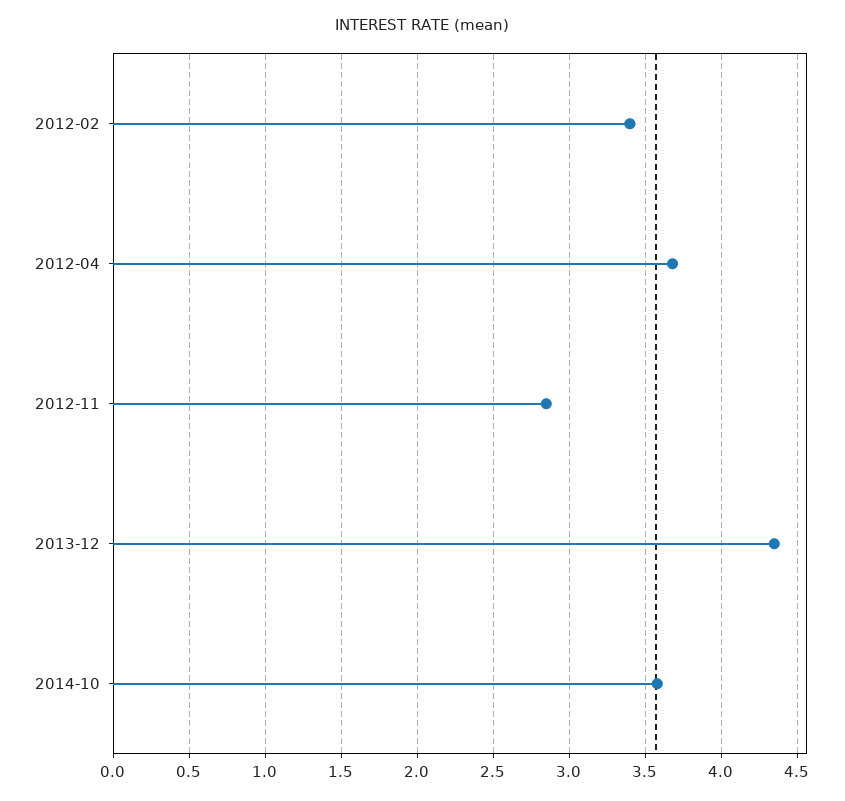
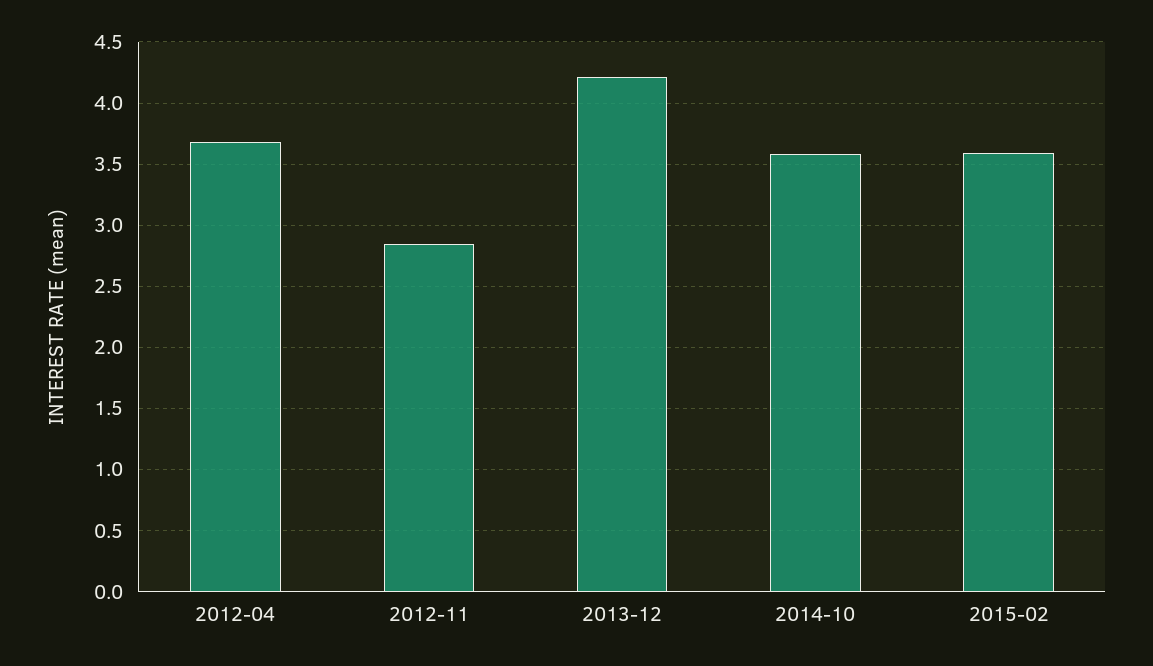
2012-02: 3.4 -> none
2013-12: 4.35 -> 4.2
2015-02: none -> 3.6

